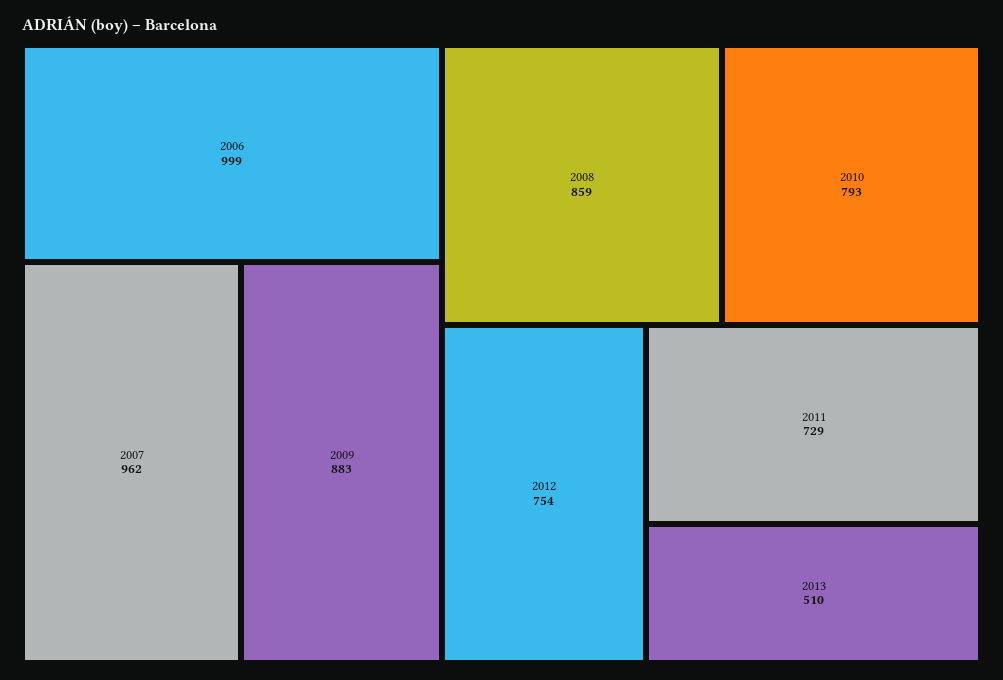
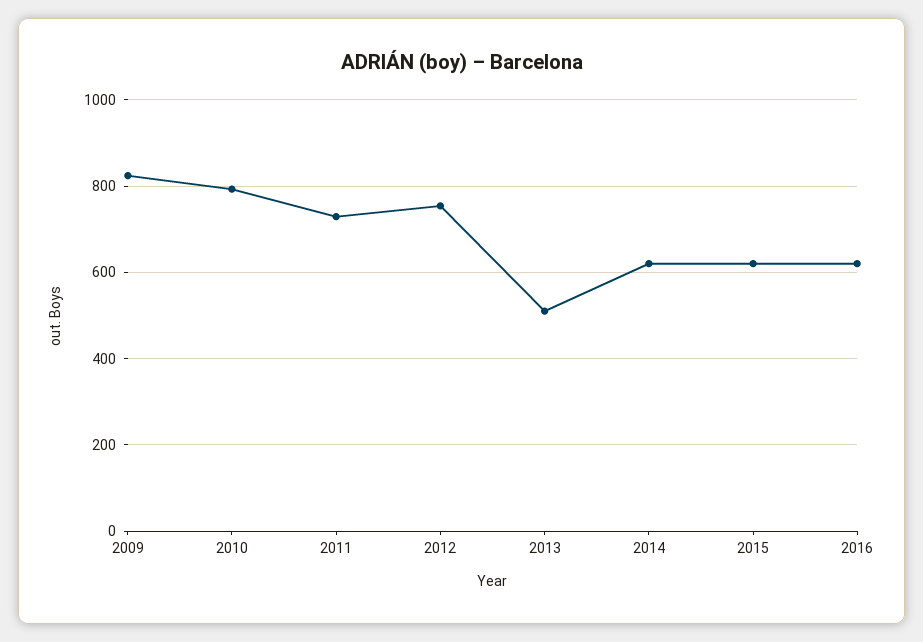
2006: 999 -> none
2007: 962 -> none
2009: 883 -> 820
2008: 859 -> none
2014: none -> 620
2015: none -> 620
2016: none -> 620

